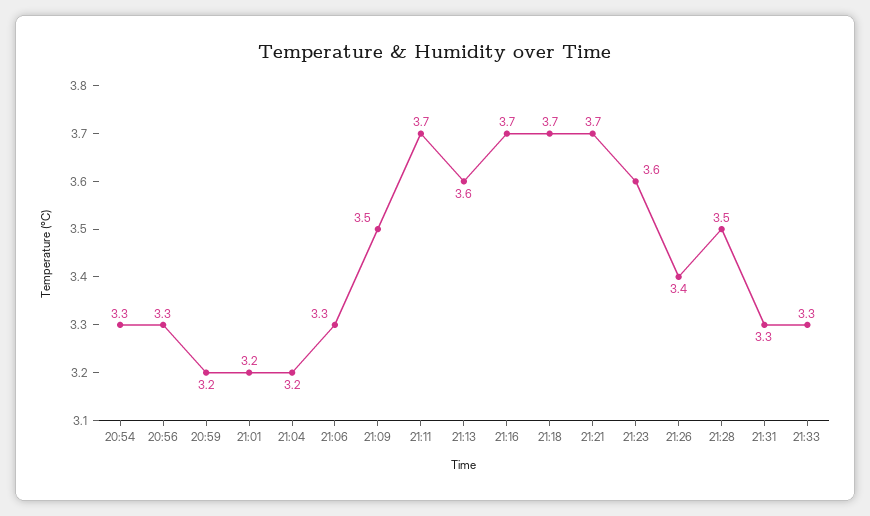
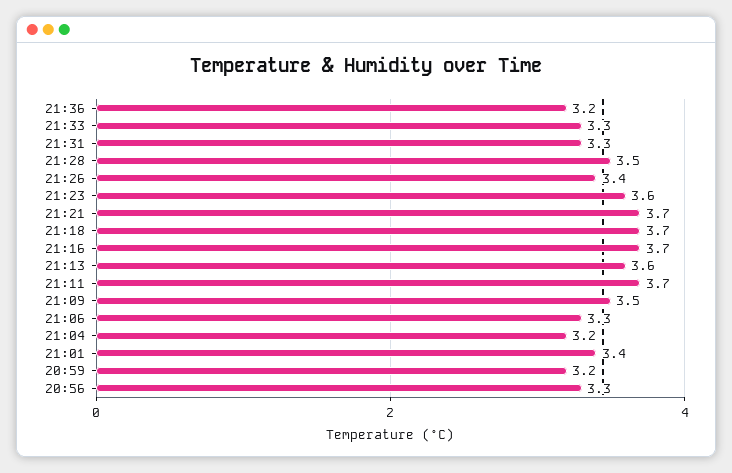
20:54: 3.3 -> none
21:01: 3.2 -> 3.4
21:36: none -> 3.2

